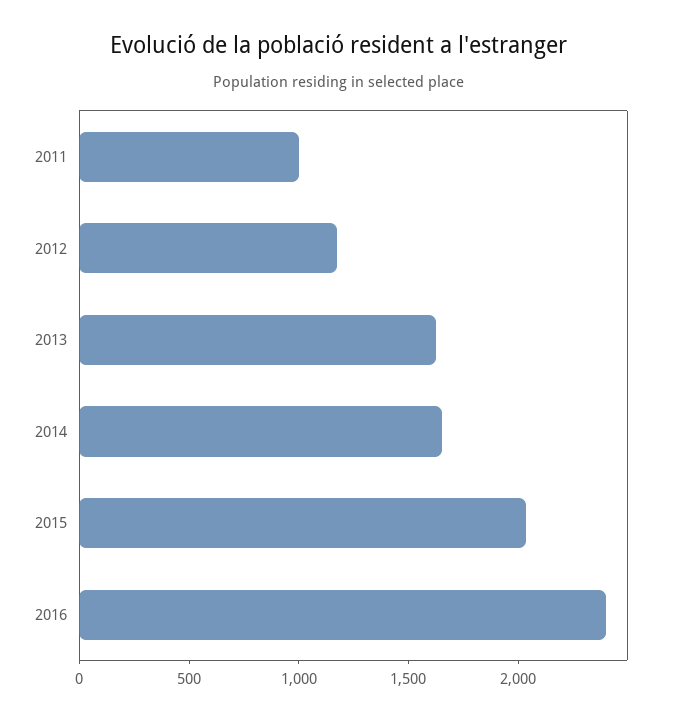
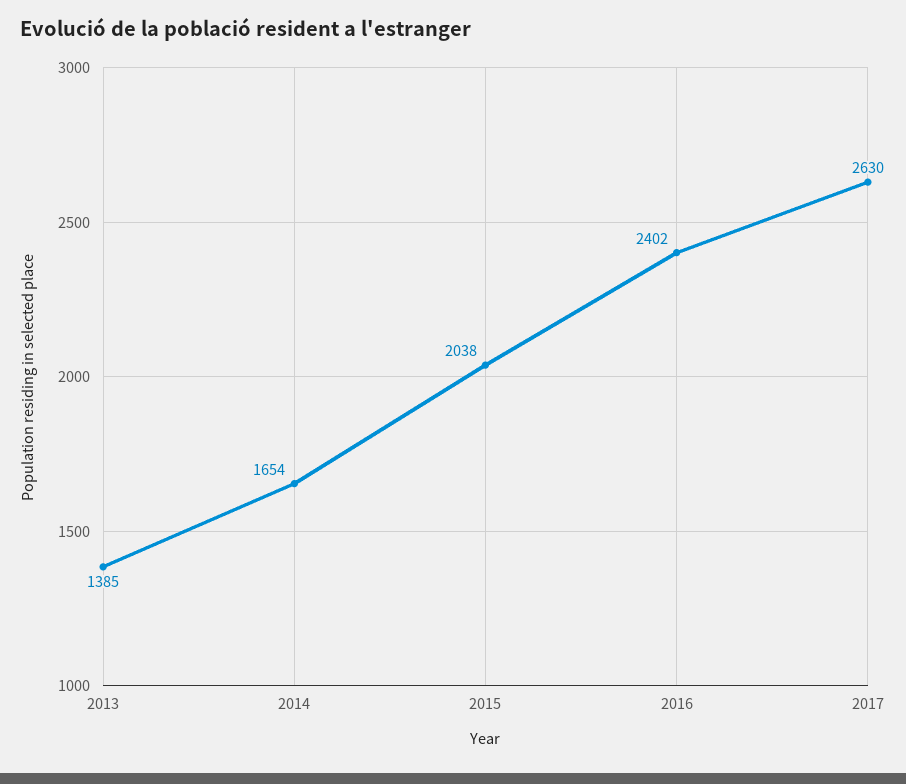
2011: 1000 -> none
2012: 1200 -> none
2013: 1600 -> 1385
2017: none -> 2630

